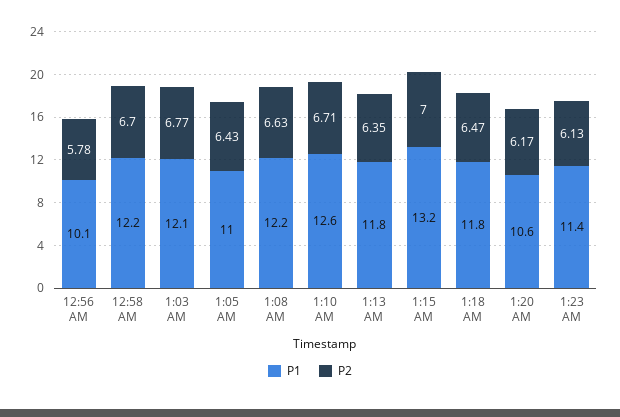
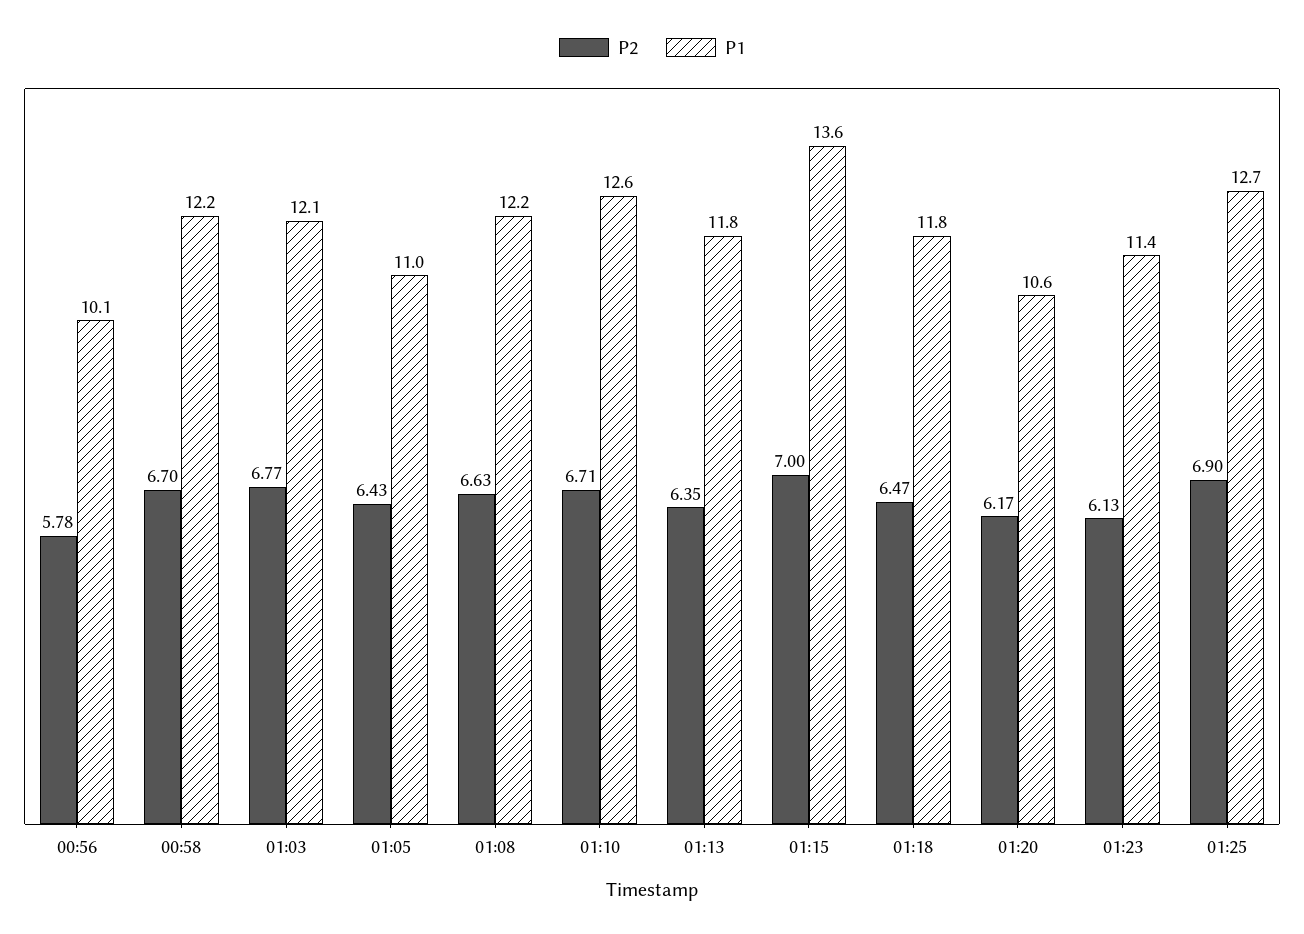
P1, 1:15 AM: 13.2 -> 13.6
P2, 01:25: none -> 6.9
P1, 01:25: none -> 12.7

